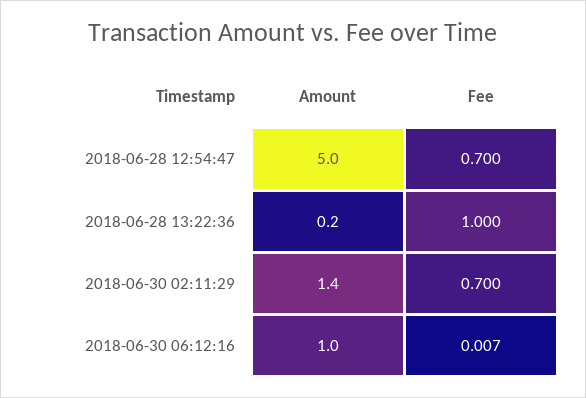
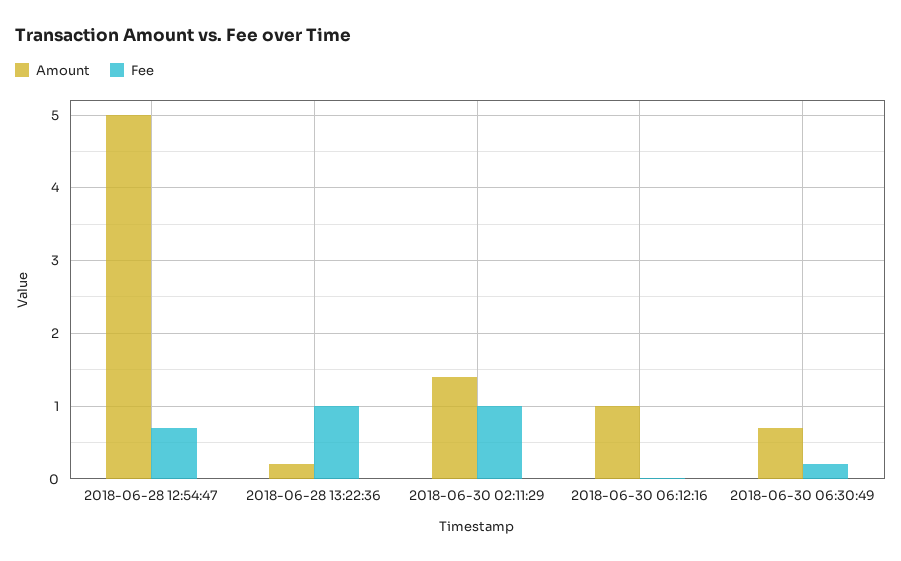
Fee, 2018-06-30 02:11:29: 0.7 -> 1
Amount, 2018-06-30 06:30:49: none -> 0.7
Fee, 2018-06-30 06:30:49: none -> 0.2

